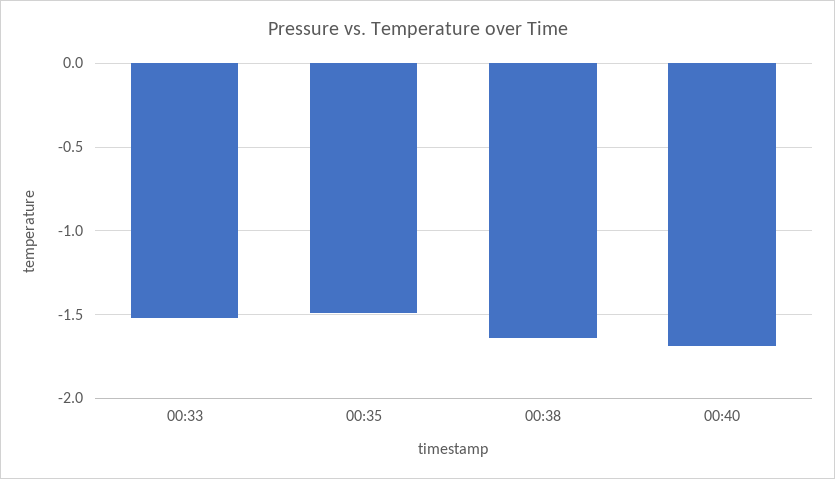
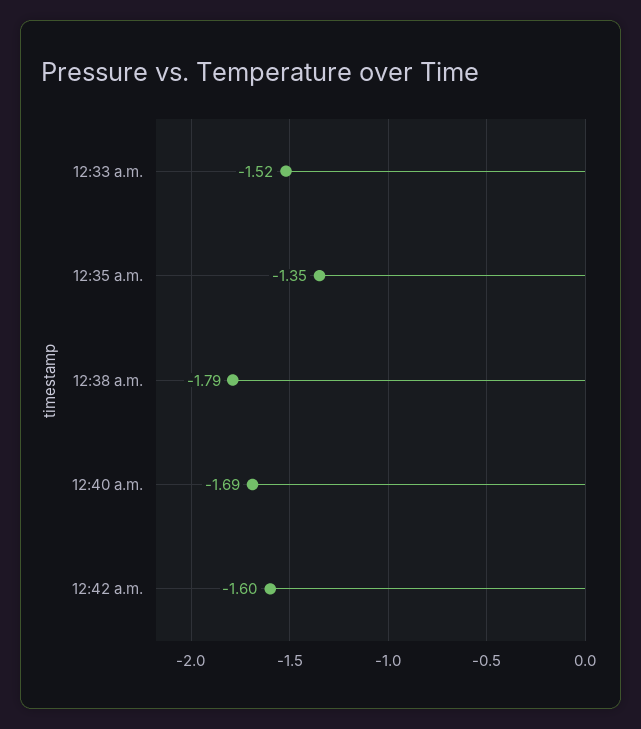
00:35: -1.5 -> -1.35
00:38: -1.65 -> -1.79
12:42 a.m.: none -> -1.6

